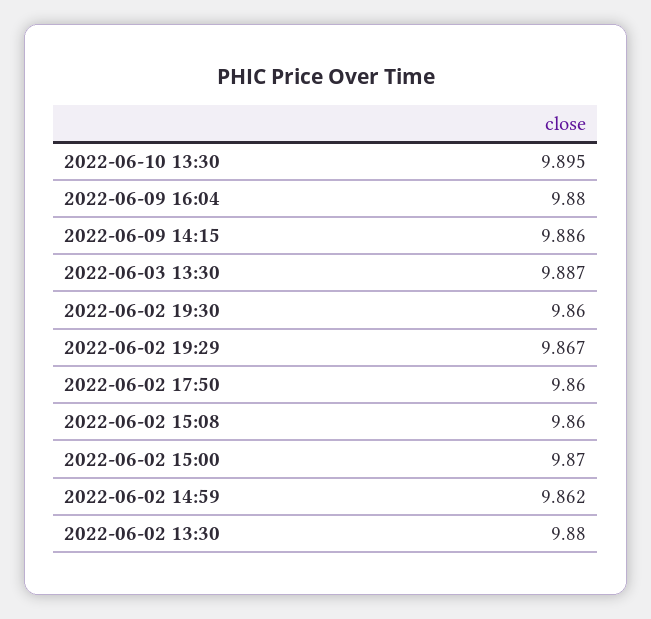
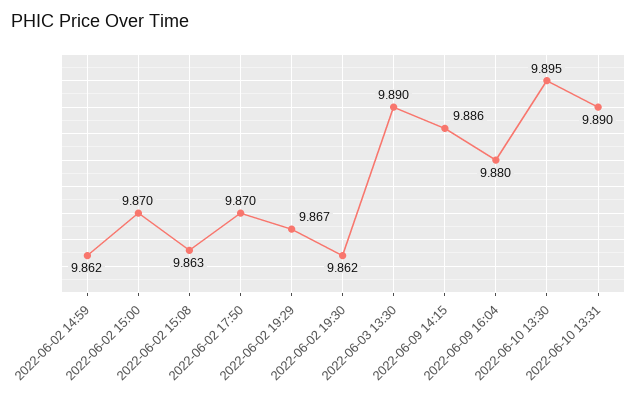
2022-06-03 13:30: 9.887 -> 9.89
2022-06-02 19:30: 9.86 -> 9.862
2022-06-02 17:50: 9.86 -> 9.87
2022-06-02 15:08: 9.86 -> 9.863
2022-06-02 13:30: 9.88 -> none
2022-06-10 13:31: none -> 9.89

